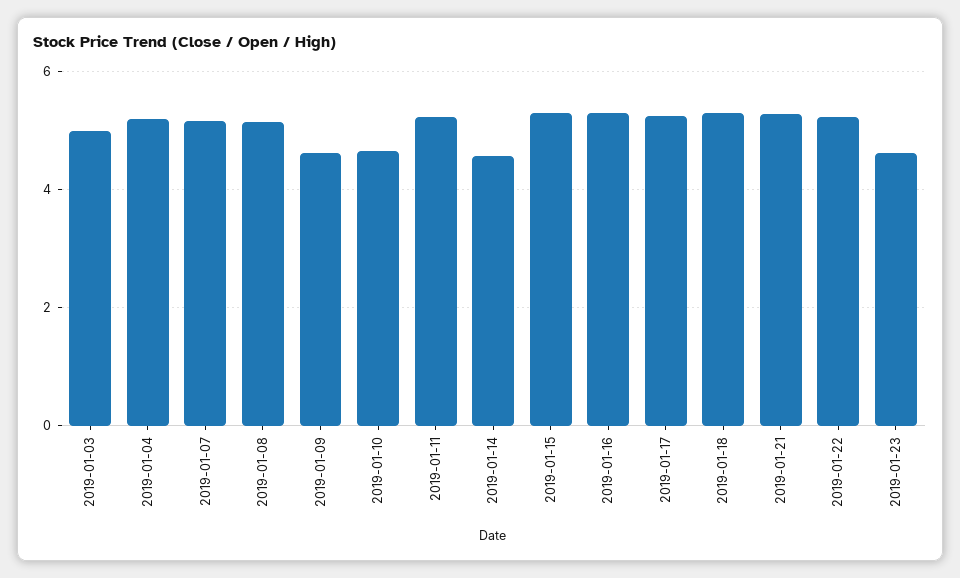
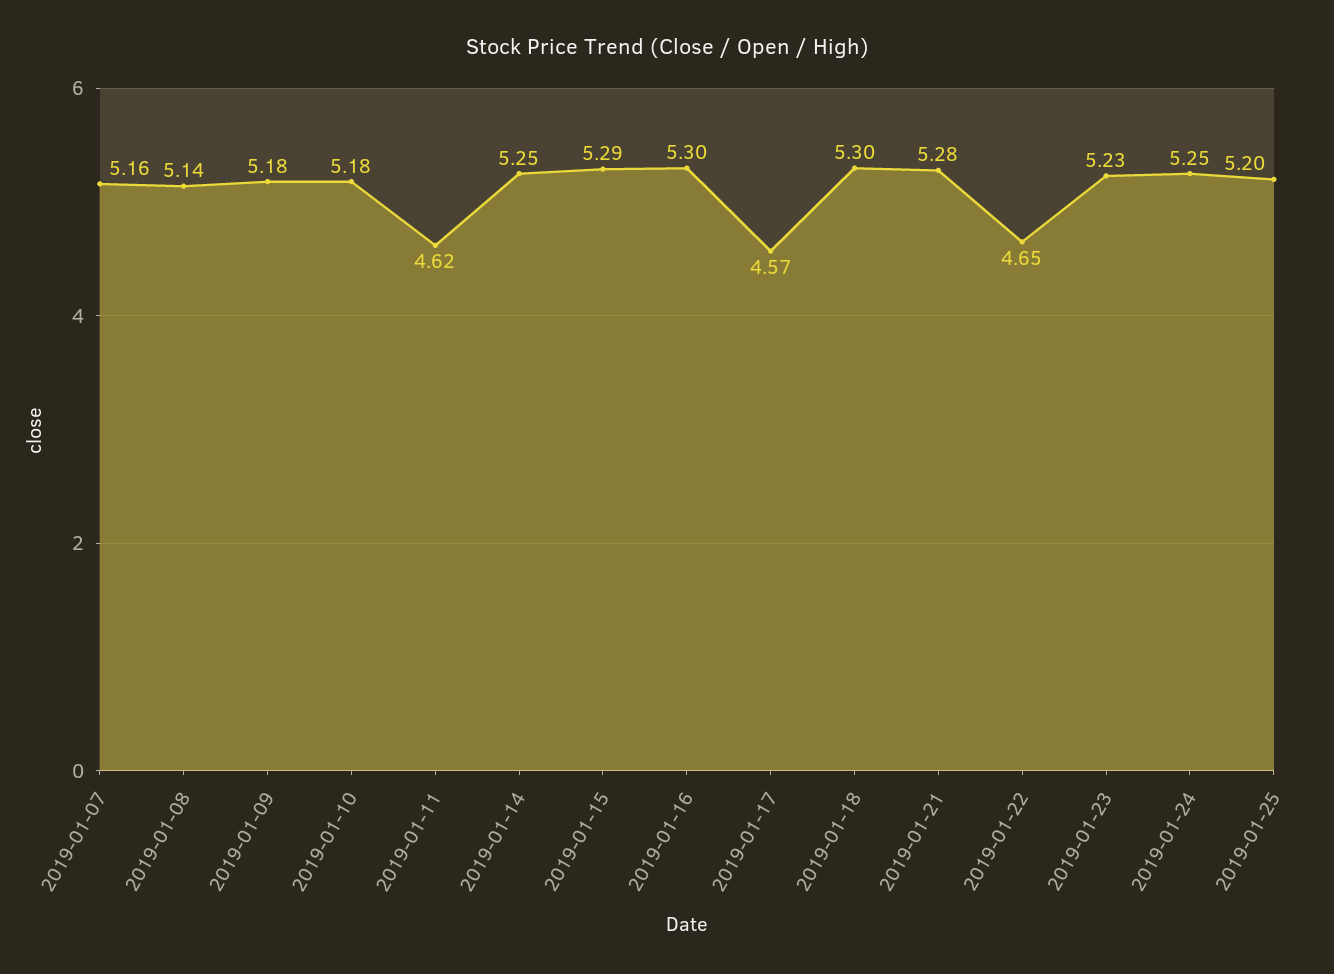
2019-01-03: 5 -> none
2019-01-04: 5.2 -> none
2019-01-09: 4.6 -> 5.18
2019-01-10: 4.6 -> 5.18
2019-01-11: 5.2 -> 4.62
2019-01-14: 4.6 -> 5.25
2019-01-17: 5.2 -> 4.57
2019-01-22: 5.2 -> 4.65
2019-01-23: 4.6 -> 5.23
2019-01-24: none -> 5.25
2019-01-25: none -> 5.2

